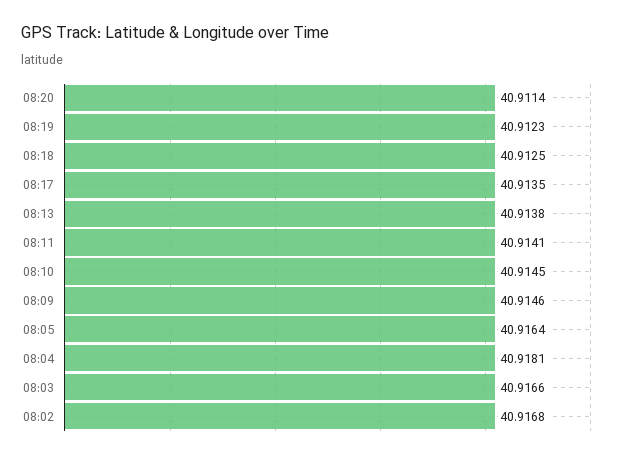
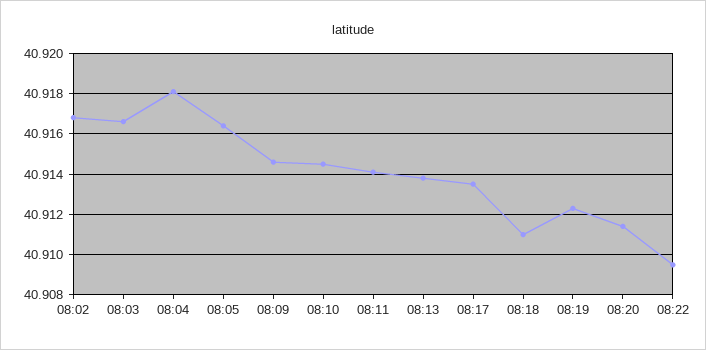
08:18: 40.9125 -> 40.911
08:22: none -> 40.9095

